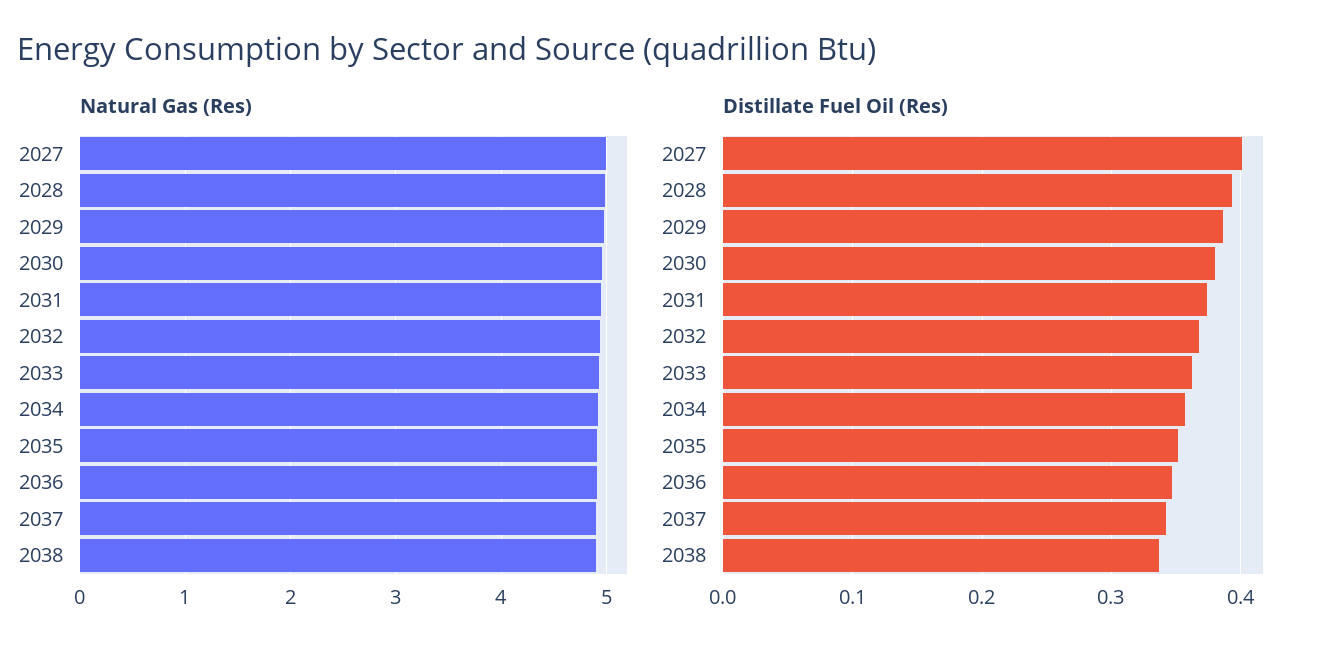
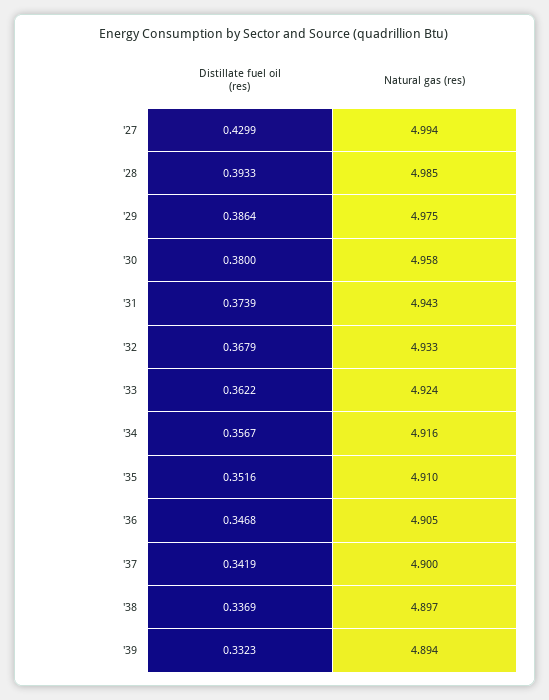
Distillate Fuel Oil (Res), 2027: 0.4 -> 0.4299
Distillate Fuel Oil (Res), '39: none -> 0.3323
Natural Gas (Res), '39: none -> 4.894

